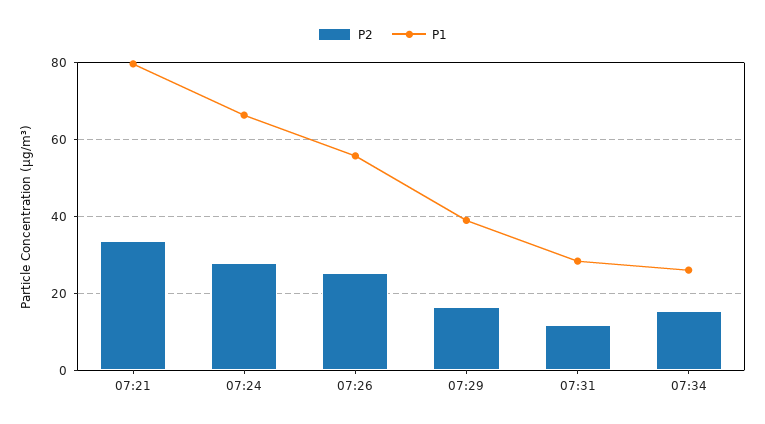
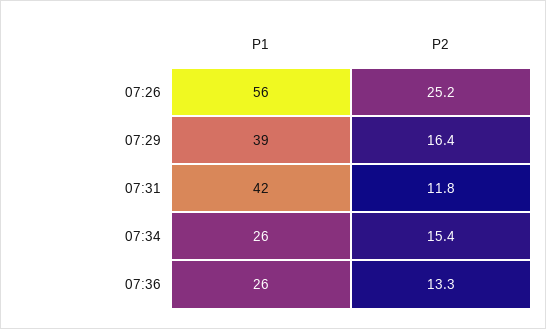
P2, 07:21: 34 -> none
P1, 07:21: 80 -> none
P2, 07:24: 28 -> none
P1, 07:24: 66 -> none
P1, 07:31: 28 -> 42
P1, 07:36: none -> 26
P2, 07:36: none -> 13.3

